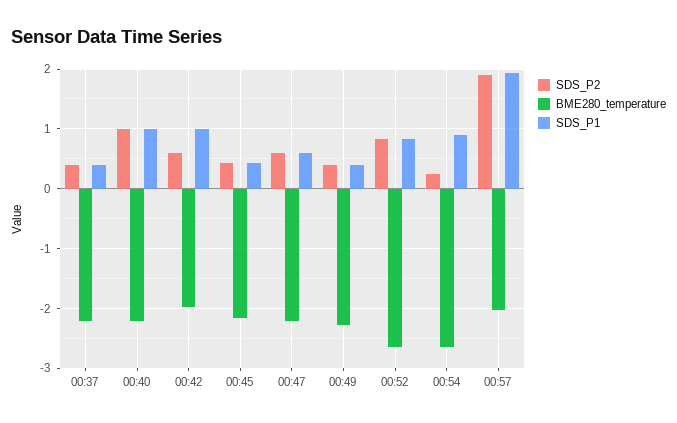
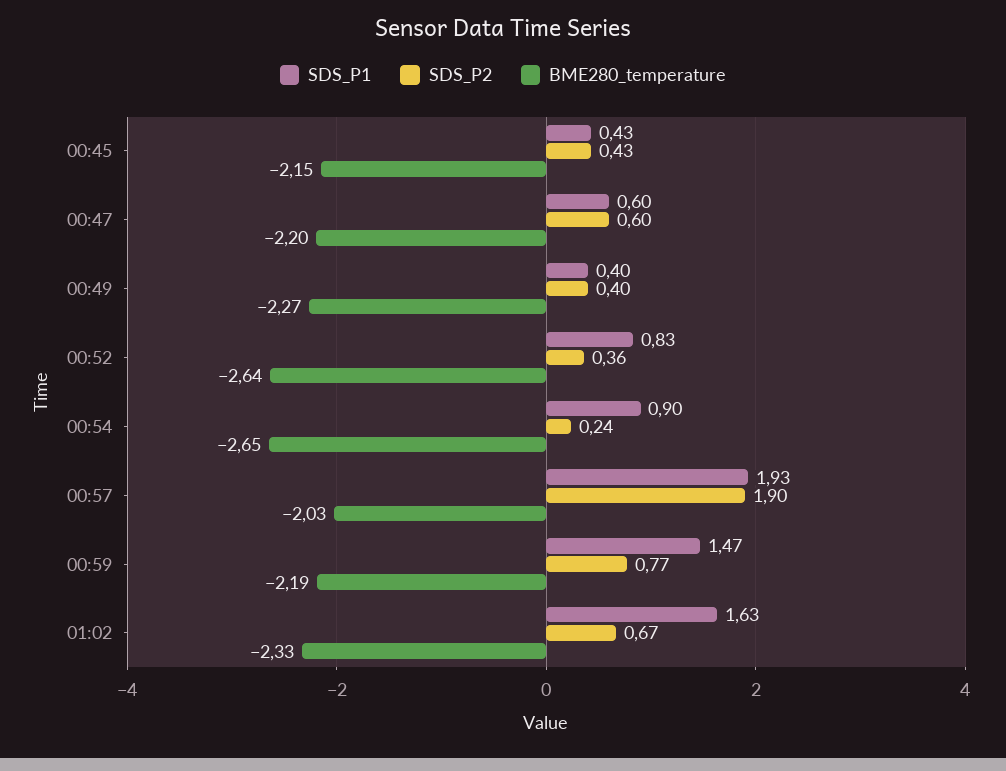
SDS_P2, 00:37: 0.4 -> none
BME280_temperature, 00:37: -2.2 -> none
SDS_P1, 00:37: 0.4 -> none
SDS_P2, 00:40: 1 -> none
BME280_temperature, 00:40: -2.2 -> none
SDS_P1, 00:40: 1 -> none
SDS_P2, 00:42: 0.6 -> none
BME280_temperature, 00:42: -2 -> none
SDS_P1, 00:42: 1 -> none
SDS_P2, 00:52: 0.8 -> 0.36
SDS_P1, 00:59: none -> 1.47
SDS_P2, 00:59: none -> 0.77
BME280_temperature, 00:59: none -> -2.19
SDS_P1, 01:02: none -> 1.63
SDS_P2, 01:02: none -> 0.67
BME280_temperature, 01:02: none -> -2.33

